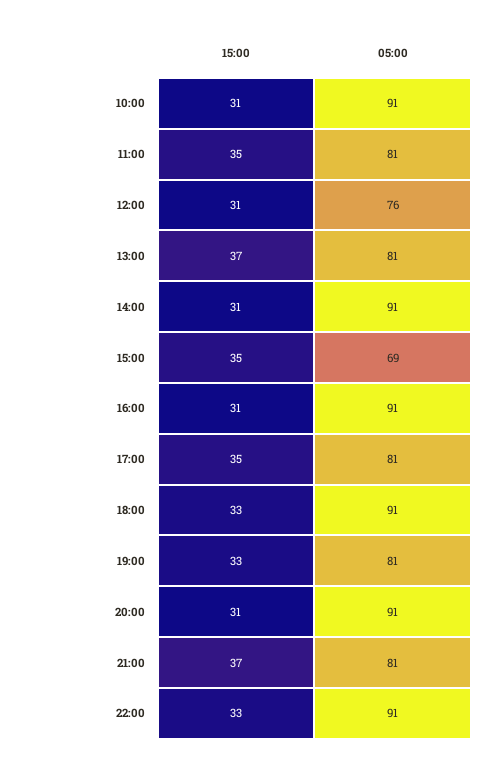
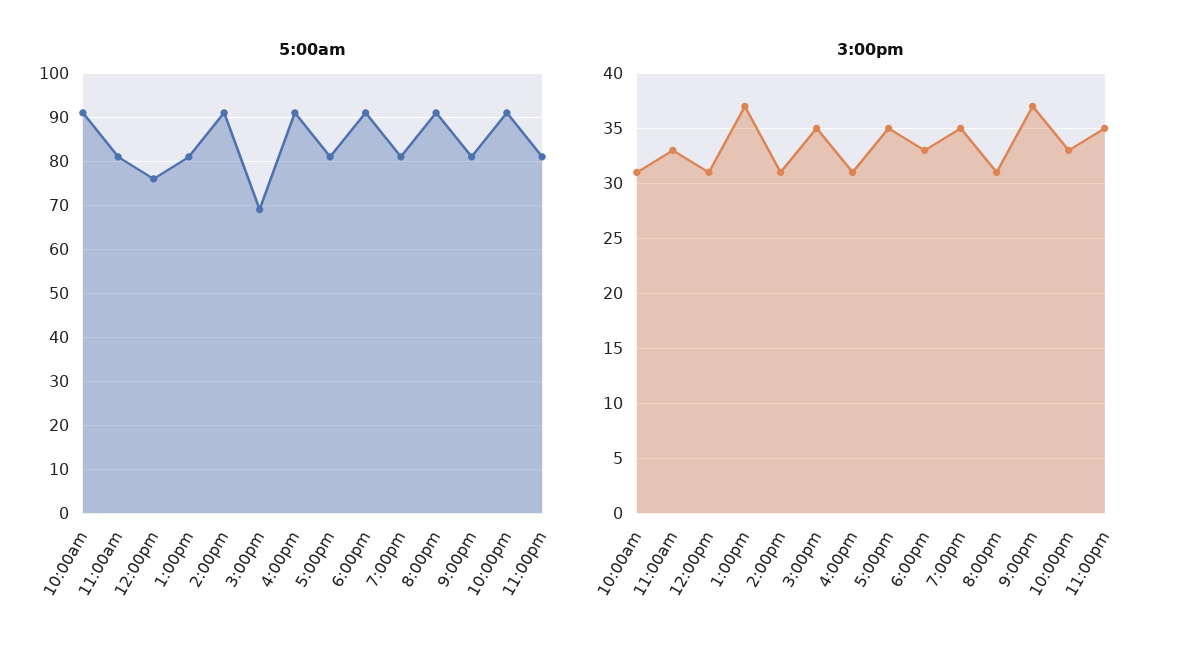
15:00, 11:00: 35 -> 33
15:00, 19:00: 33 -> 35
05:00, 11:00pm: none -> 80
15:00, 11:00pm: none -> 35

